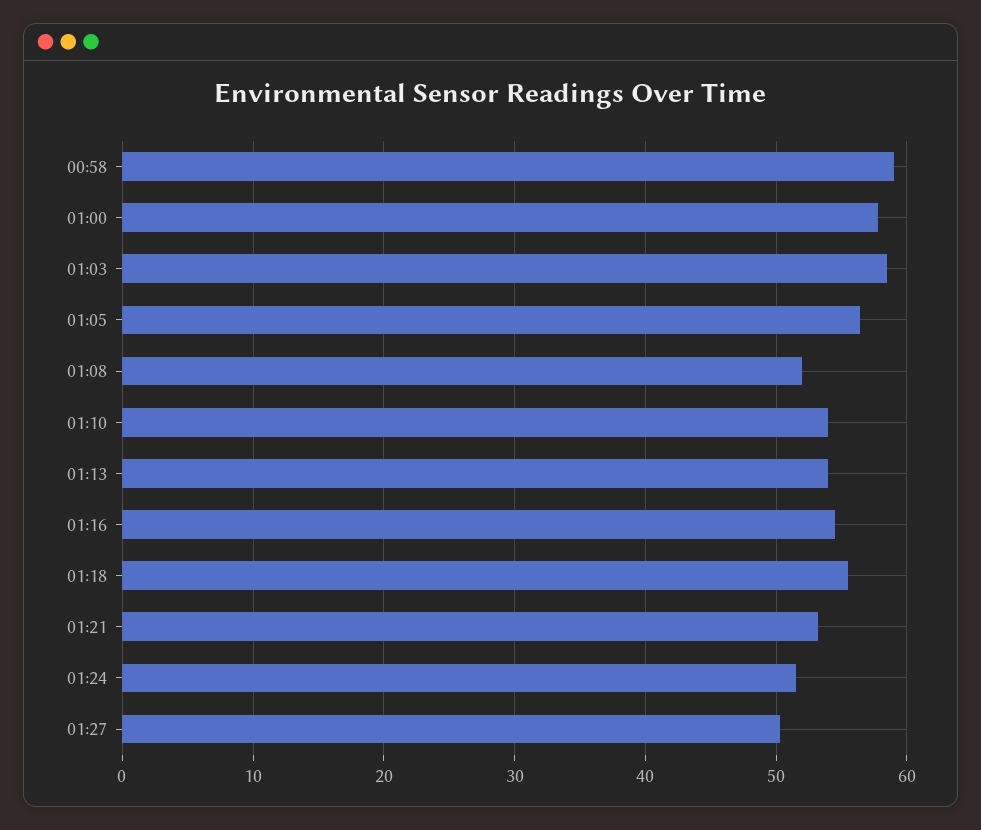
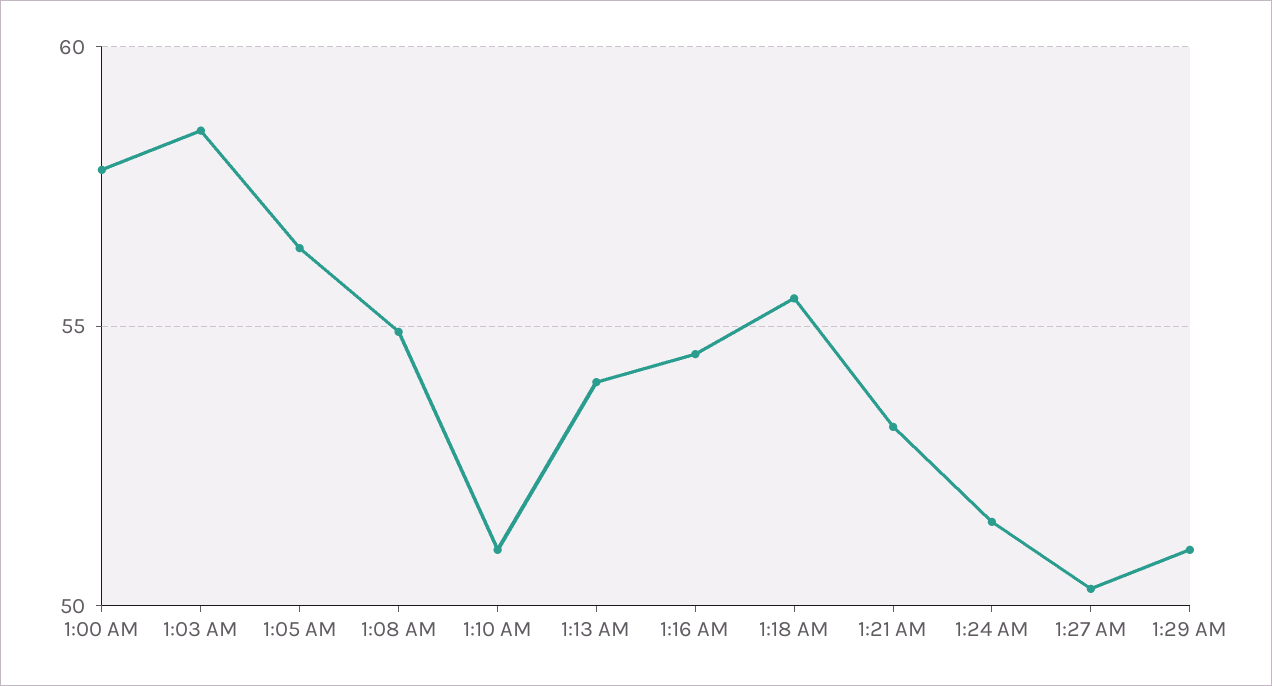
00:58: 59 -> none
01:08: 52 -> 55
01:10: 54 -> 51
1:29 AM: none -> 51

